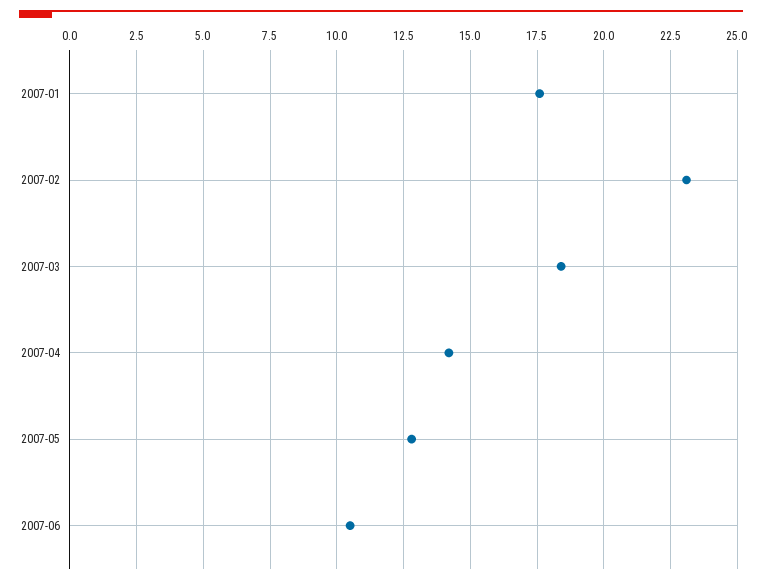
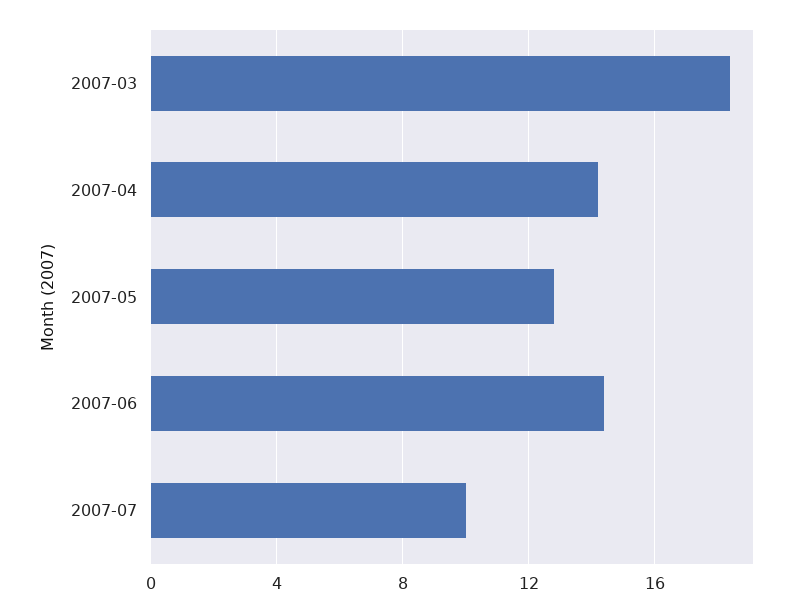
2007-01: 17.5 -> none
2007-02: 23 -> none
2007-06: 10.5 -> 14.5
2007-07: none -> 10

